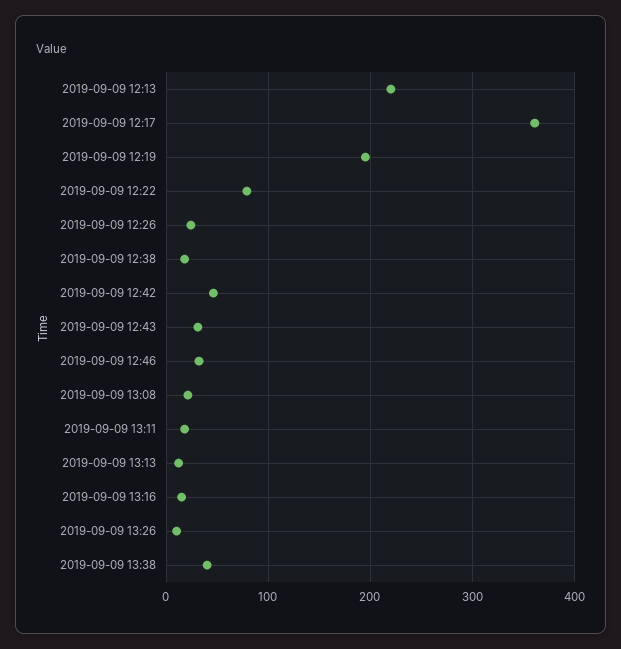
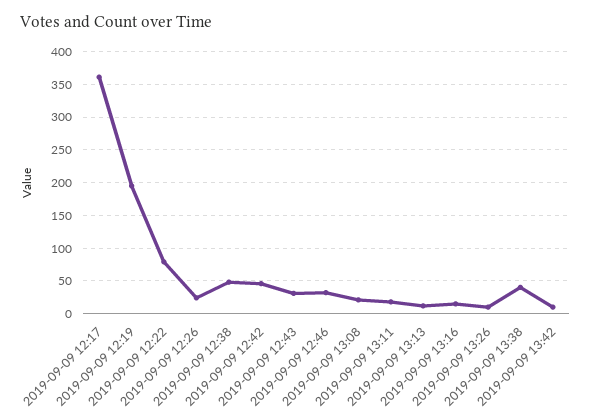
2019-09-09 12:13: 220 -> none
2019-09-09 12:38: 20 -> 50
2019-09-09 13:42: none -> 10

